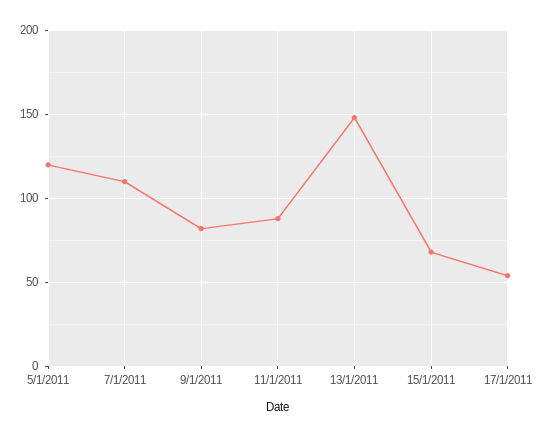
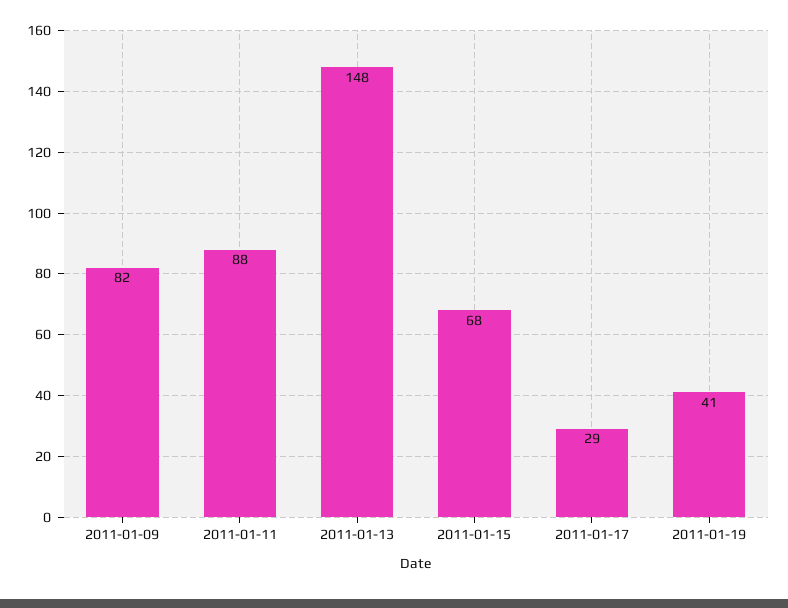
5/1/2011: 120 -> none
7/1/2011: 110 -> none
17/1/2011: 55 -> 29
2011-01-19: none -> 41

